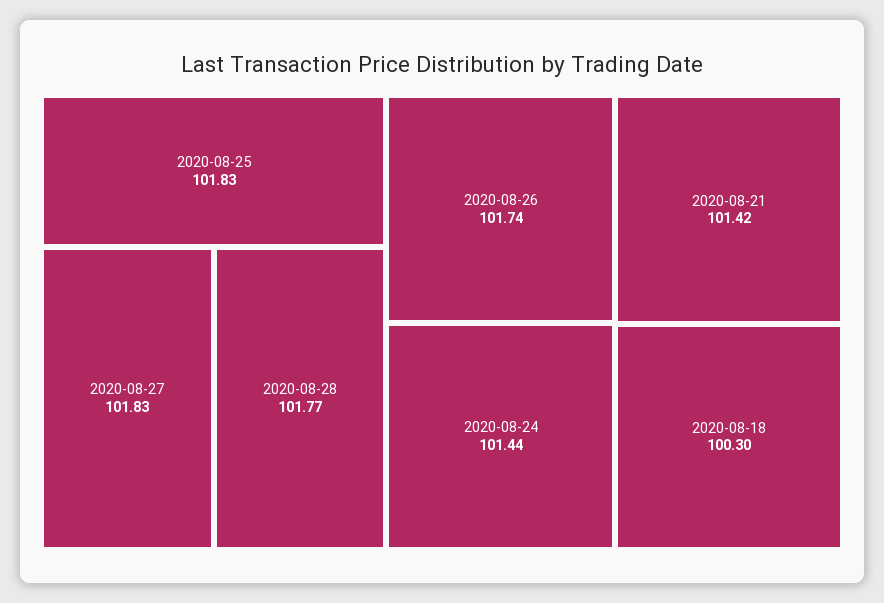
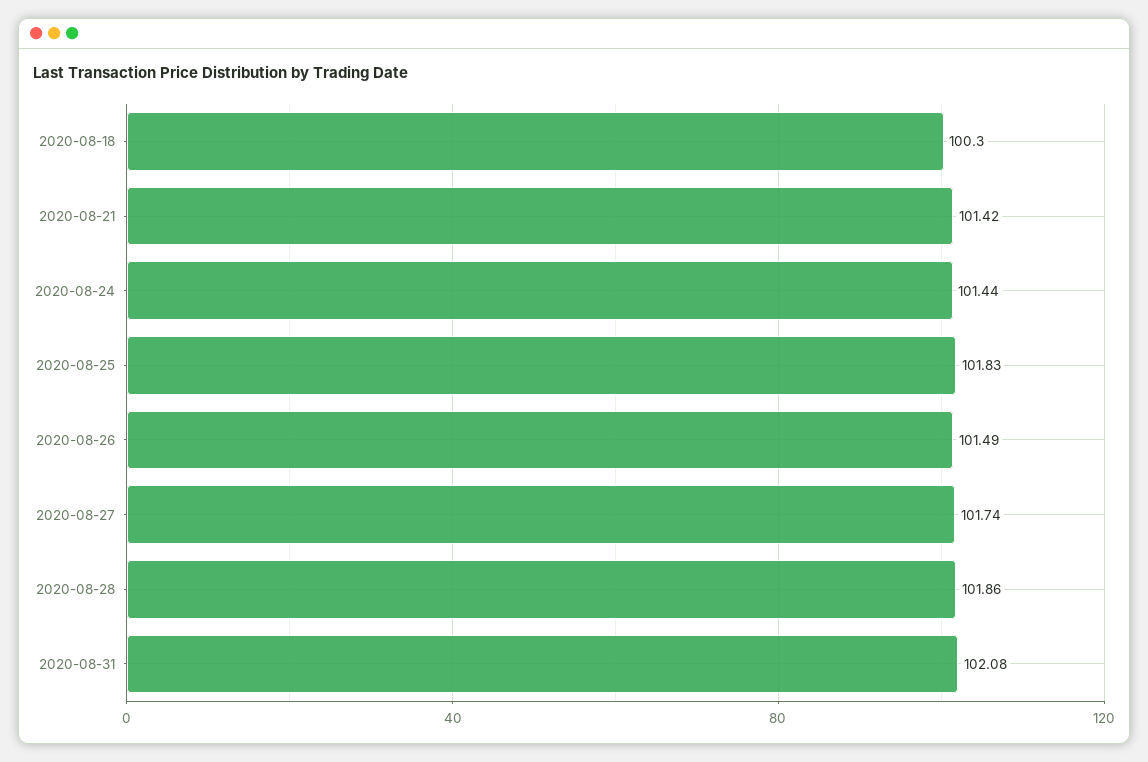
2020-08-27: 101.83 -> 101.74
2020-08-28: 101.77 -> 101.86
2020-08-26: 101.74 -> 101.49
2020-08-31: none -> 102.08

